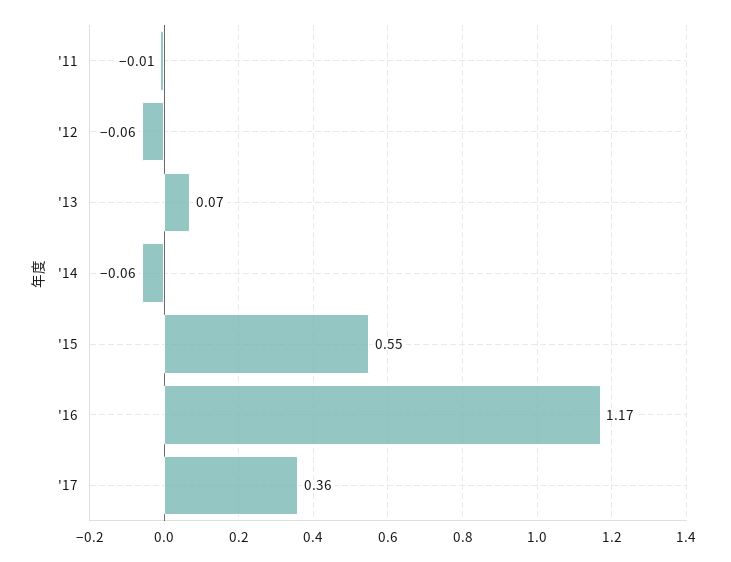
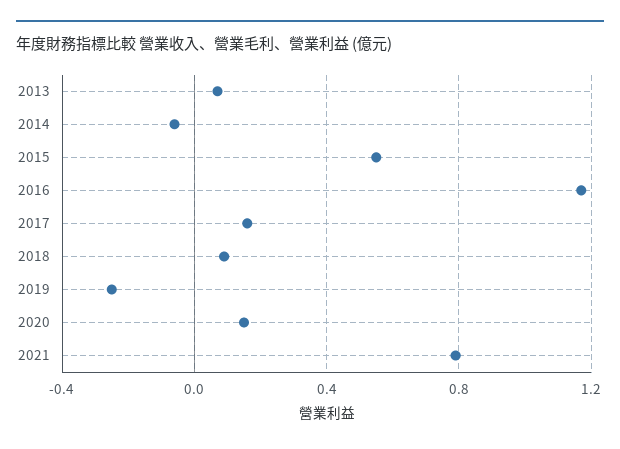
'11: -0.01 -> none
'12: -0.06 -> none
'17: 0.36 -> 0.15
2018: none -> 0.1
2019: none -> -0.25
2020: none -> 0.15
2021: none -> 0.8

